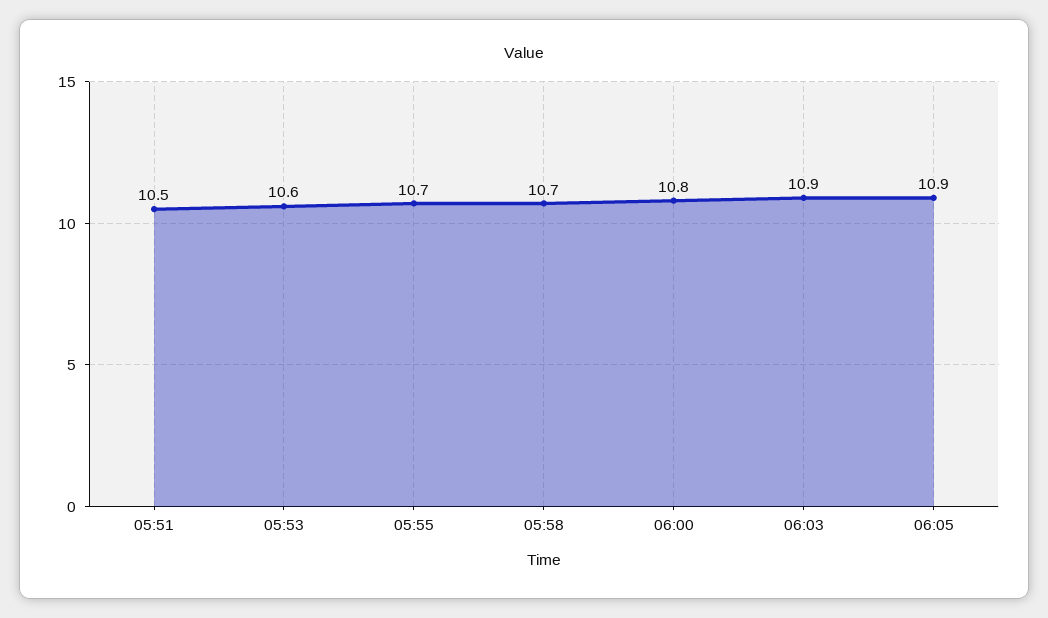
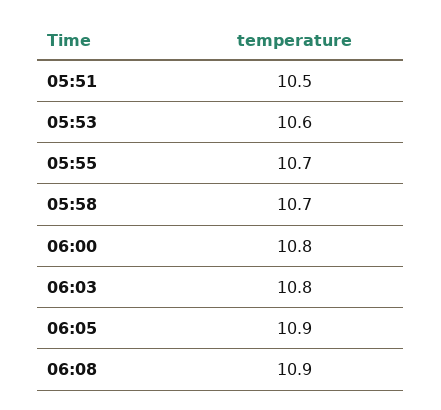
06:03: 10.9 -> 10.8
06:08: none -> 10.9

